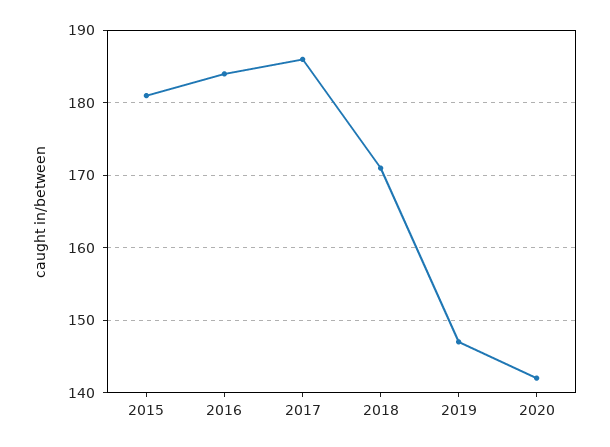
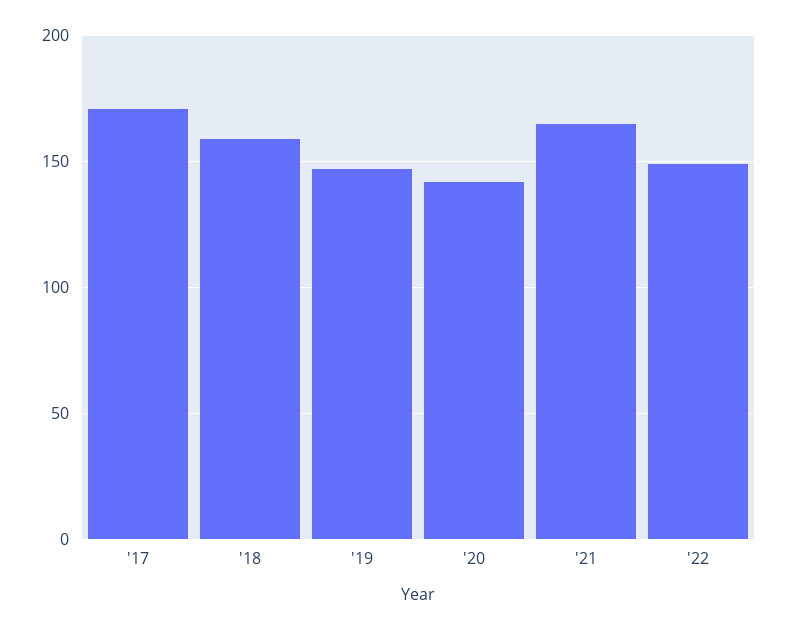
2015: 181 -> none
2016: 184 -> none
2017: 186 -> 170
2018: 171 -> 160
'21: none -> 165
'22: none -> 150

